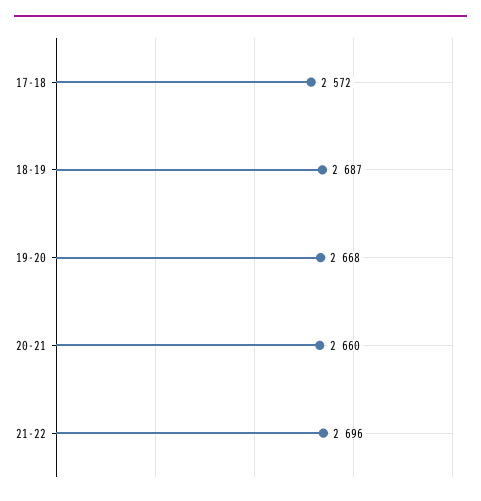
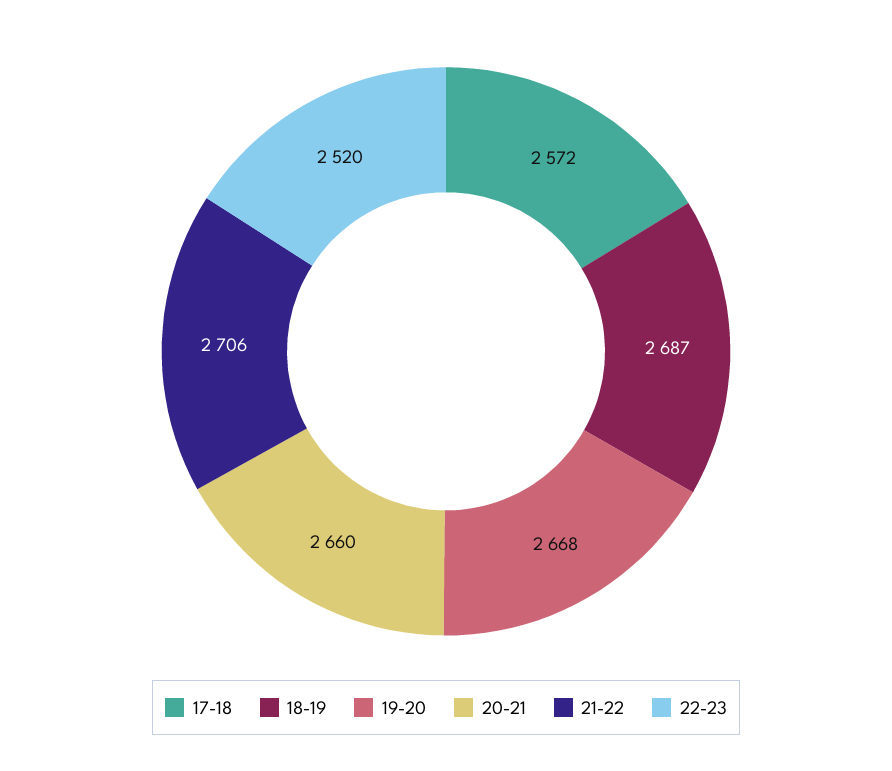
21-22: 2696 -> 2706
22-23: none -> 2520

